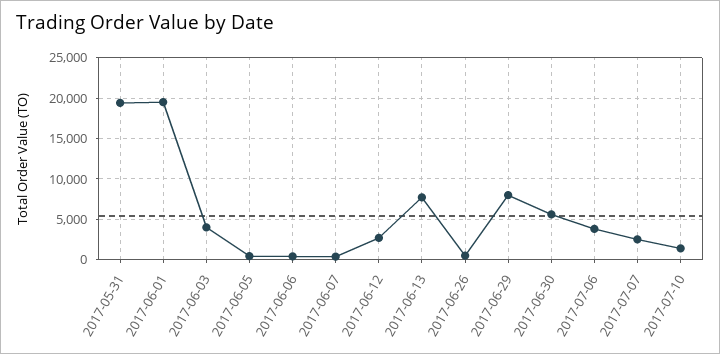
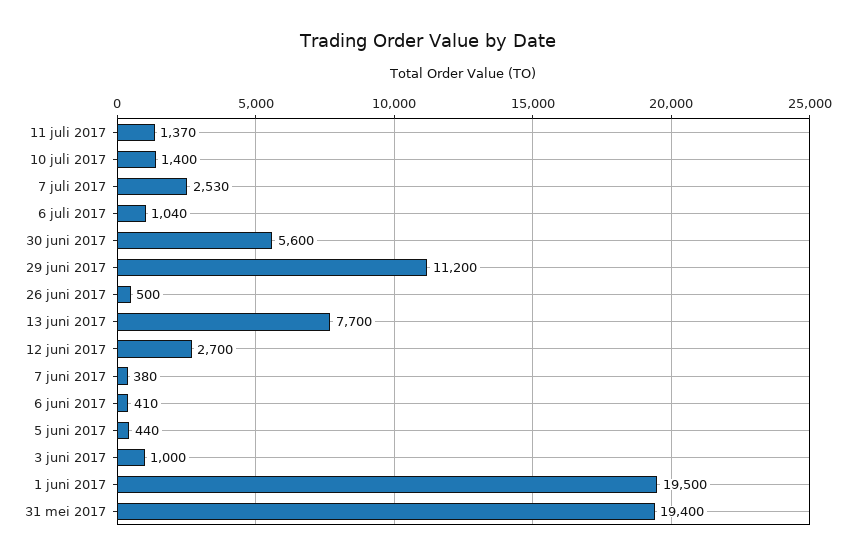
2017-06-03: 4000 -> 1000
2017-06-29: 8000 -> 11200
2017-07-06: 4000 -> 1040
11 juli 2017: none -> 1370

